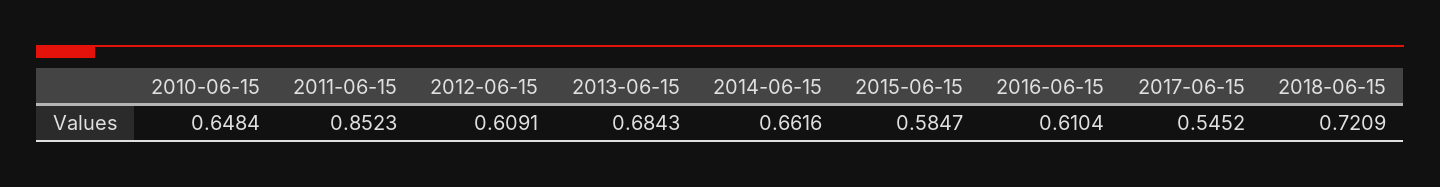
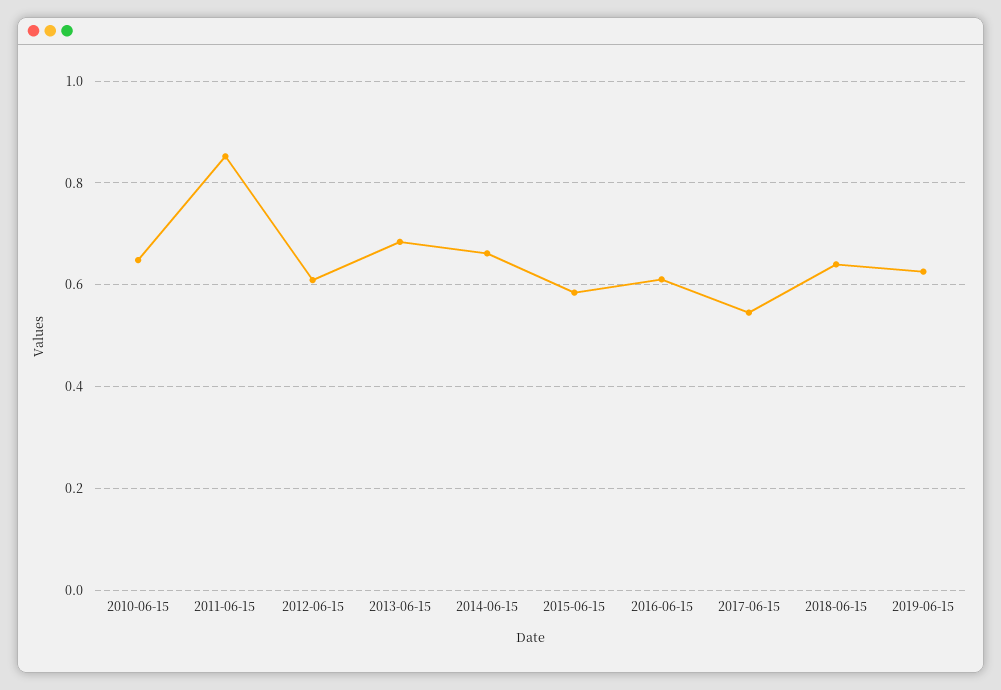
2018-06-15: 0.7209 -> 0.64
2019-06-15: none -> 0.62

